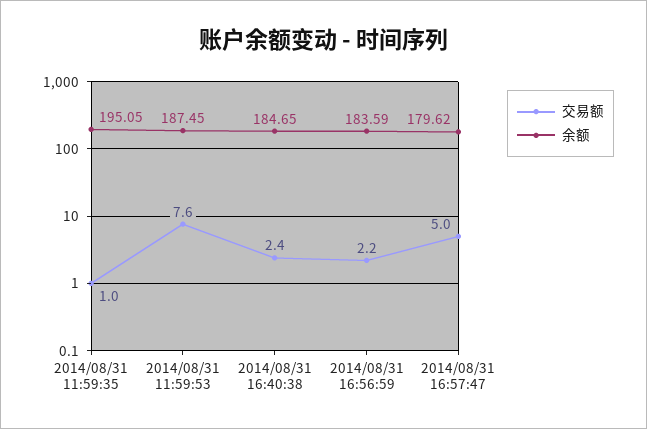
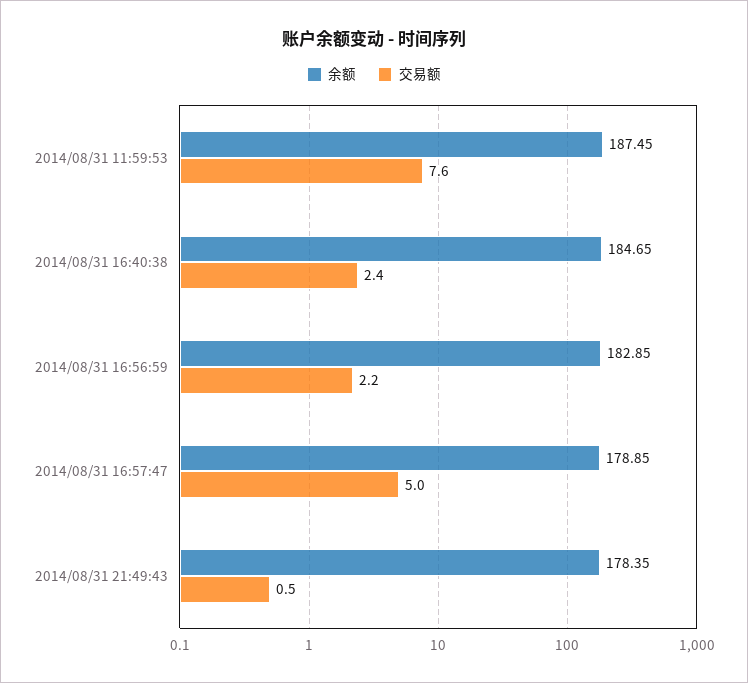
交易额, 2014/08/31 11:59:35: 1 -> none
余额, 2014/08/31 11:59:35: 195.05 -> none
余额, 2014/08/31 16:56:59: 183.59 -> 182.85
余额, 2014/08/31 16:57:47: 179.62 -> 178.85
余额, 2014/08/31 21:49:43: none -> 178.35
交易额, 2014/08/31 21:49:43: none -> 0.5

